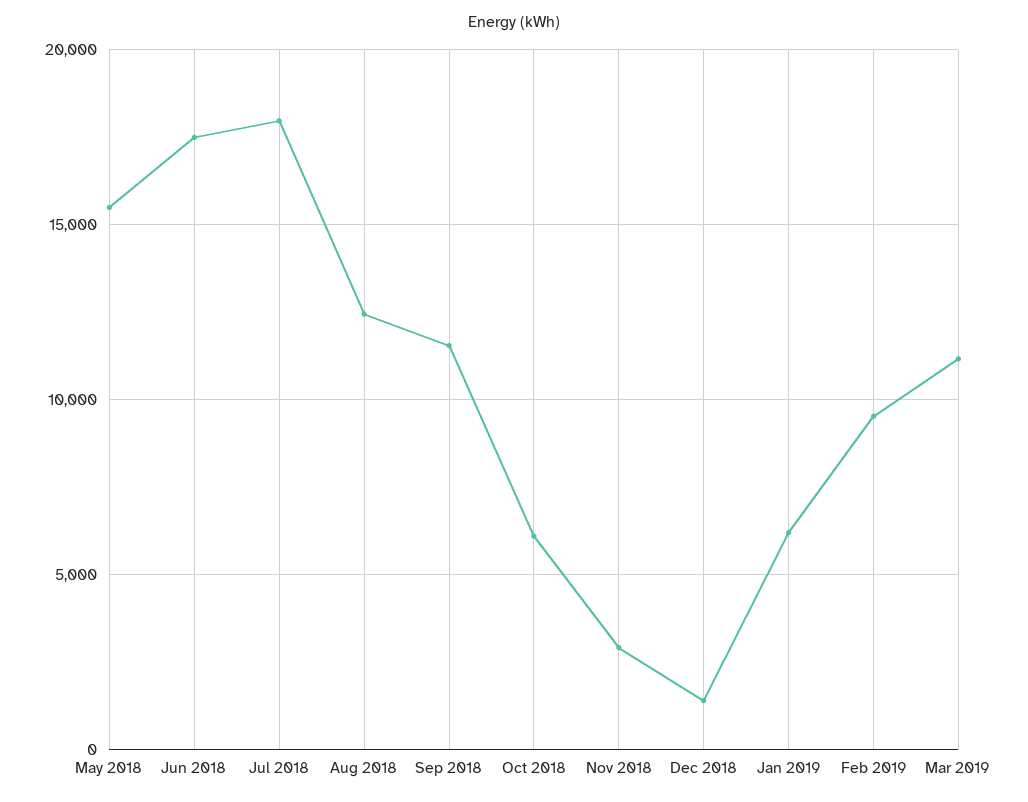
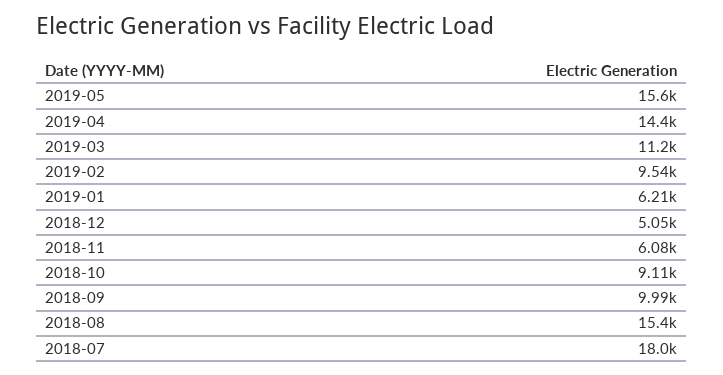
May 2018: 15500 -> none
Jun 2018: 17500 -> none
Aug 2018: 12500 -> 15400
Sep 2018: 11500 -> 9990
Oct 2018: 6000 -> 9110
Nov 2018: 3000 -> 6080
Dec 2018: 1500 -> 5050
2019-05: none -> 15600
2019-04: none -> 14400

